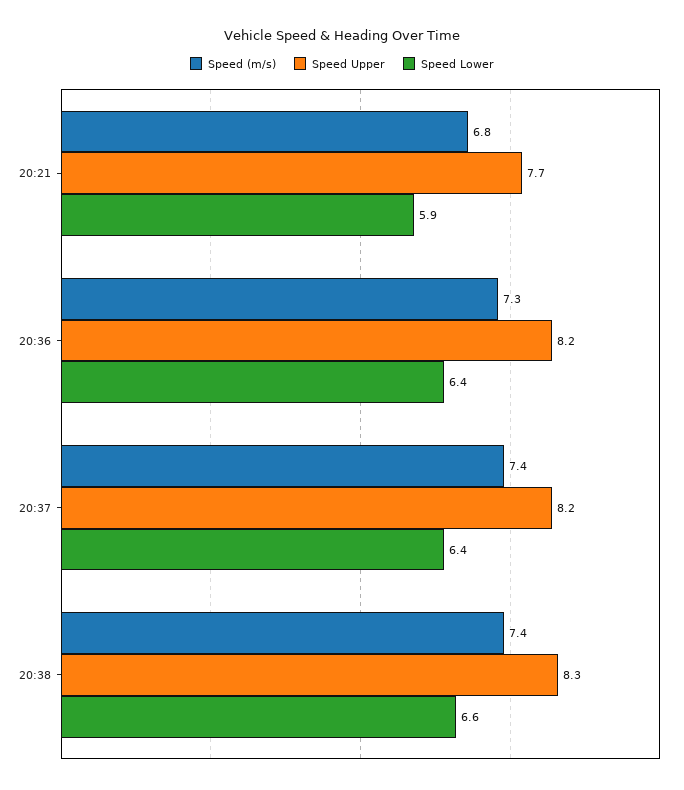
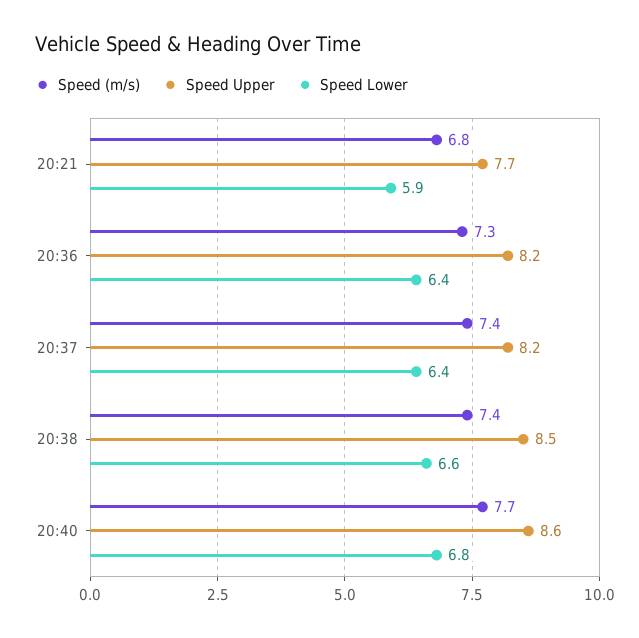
Speed Upper, 20:38: 8.3 -> 8.5
Speed (m/s), 20:40: none -> 7.7
Speed Upper, 20:40: none -> 8.6
Speed Lower, 20:40: none -> 6.8

